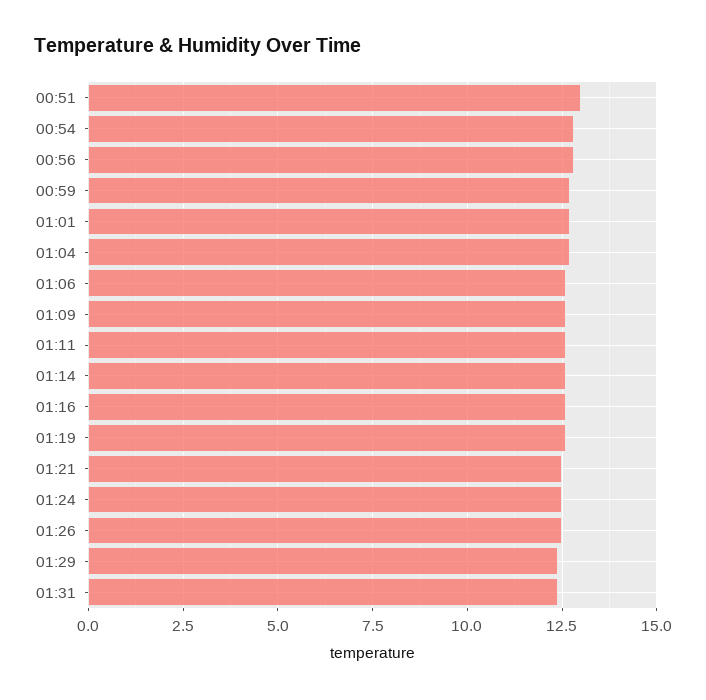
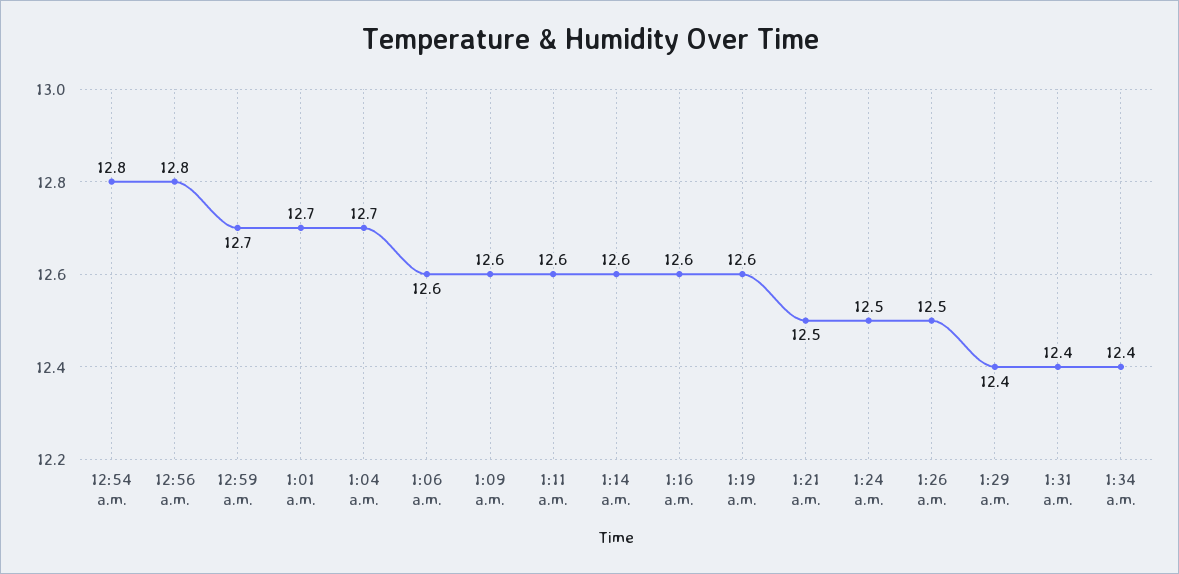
00:51: 13 -> none
1:34 a.m.: none -> 12.4

